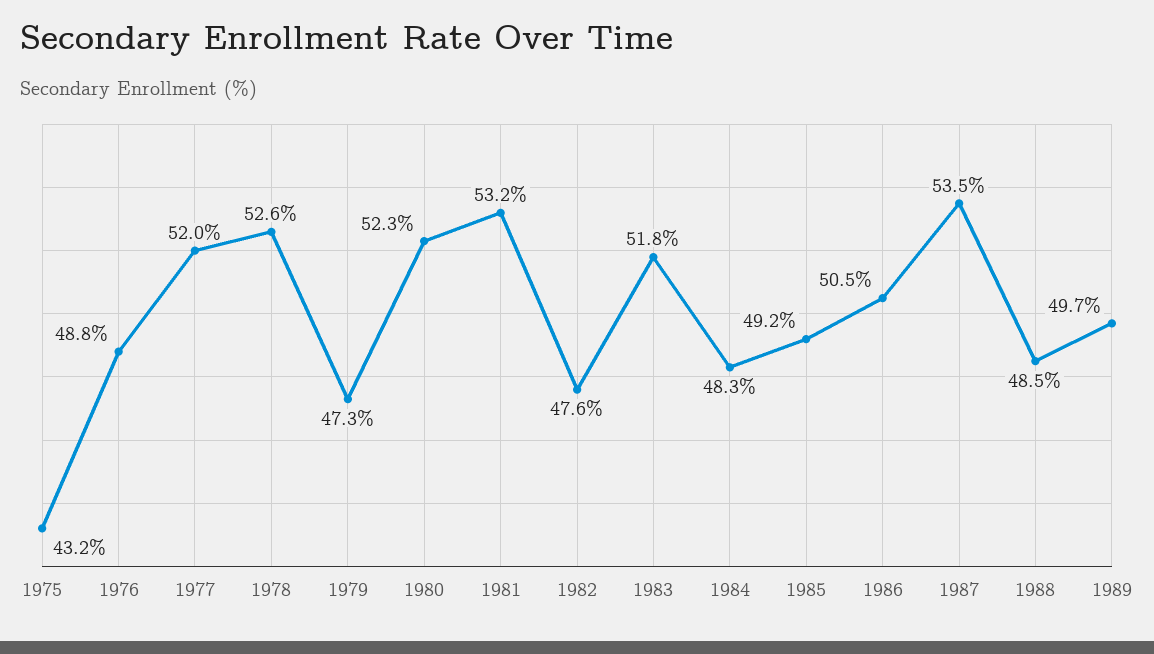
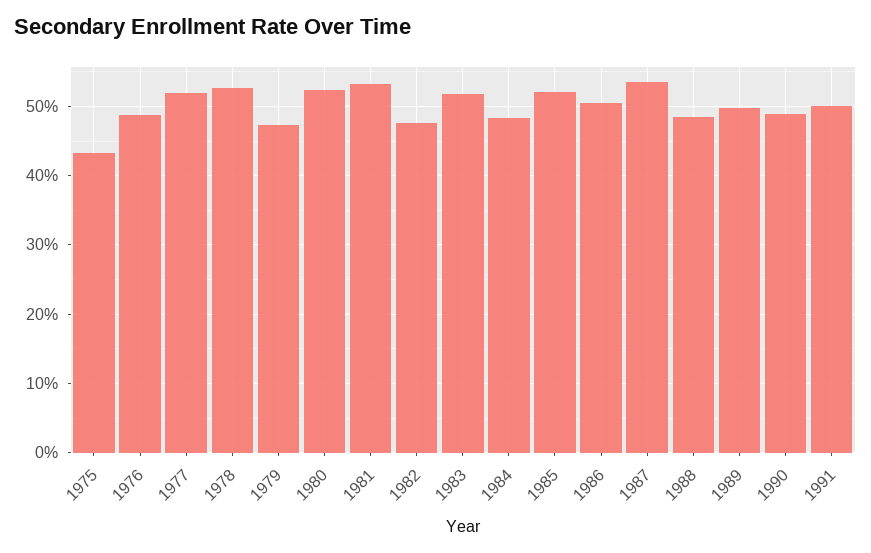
1985: 49.2 -> 52
1990: none -> 49
1991: none -> 50

